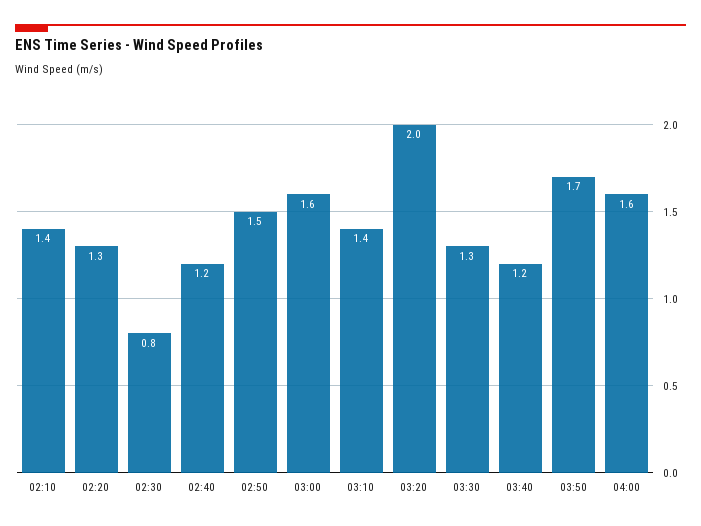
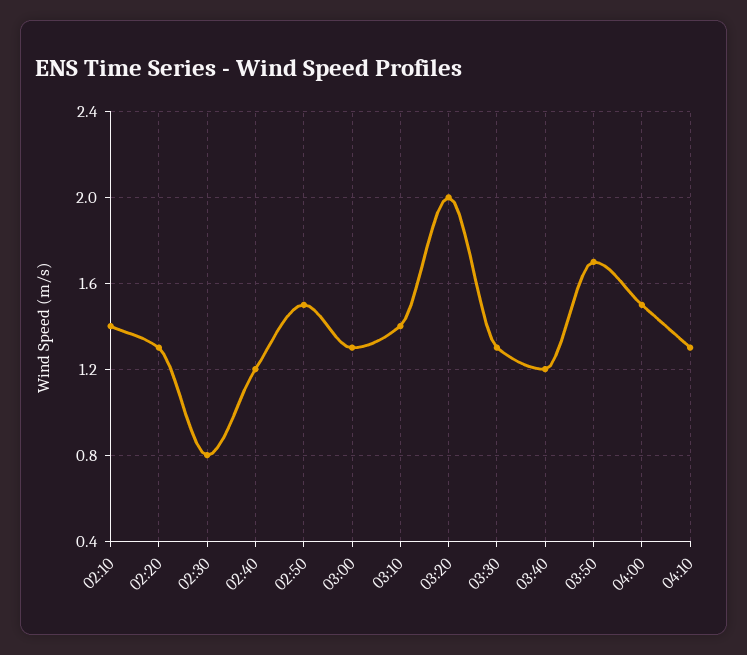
03:00: 1.6 -> 1.3
04:00: 1.6 -> 1.5
04:10: none -> 1.3

